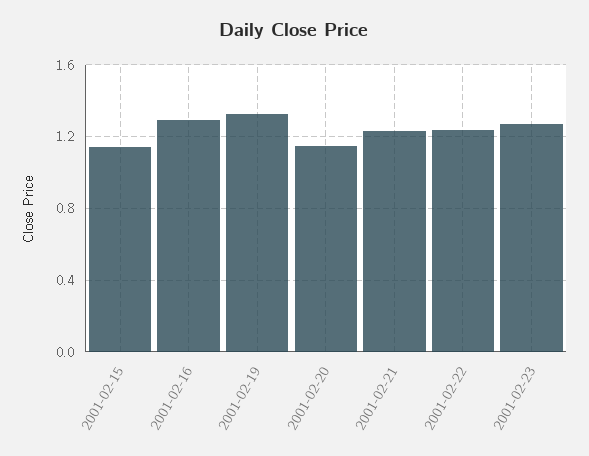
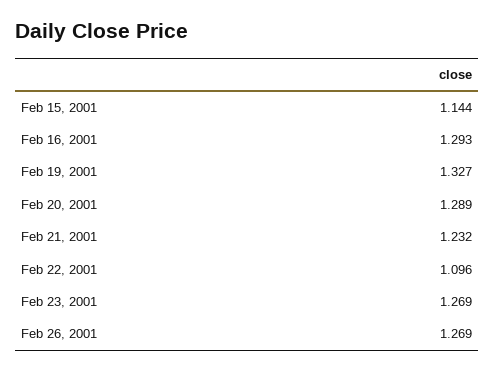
2001-02-20: 1.15 -> 1.289
2001-02-22: 1.25 -> 1.096
Feb 26, 2001: none -> 1.269

